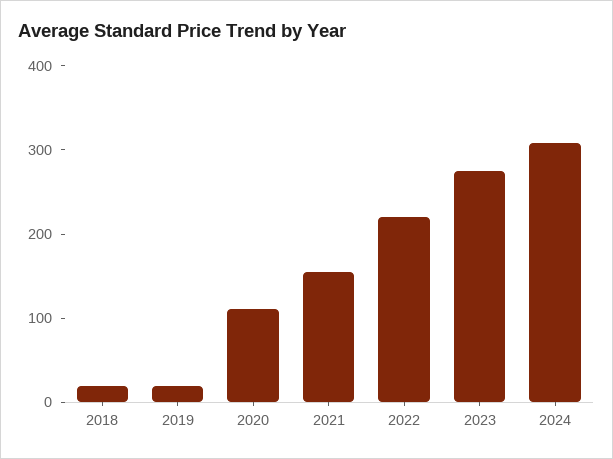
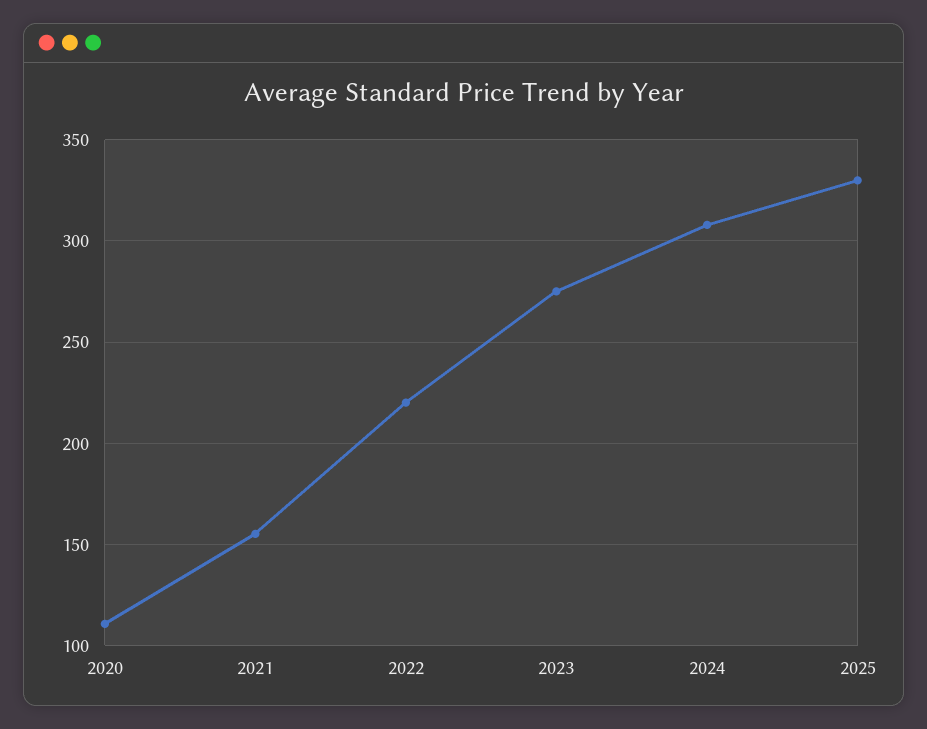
2018: 20 -> none
2019: 20 -> none
2025: none -> 330

